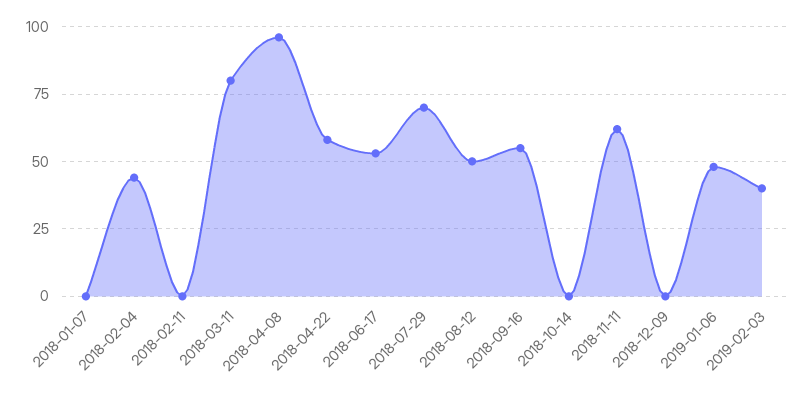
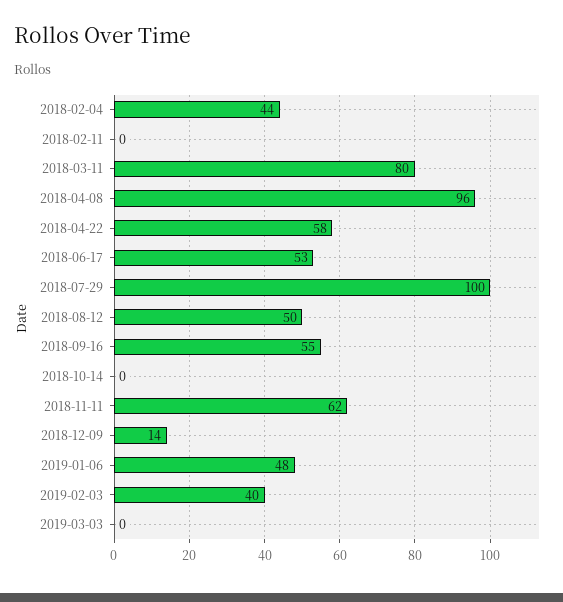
2018-01-07: 0 -> none
2018-07-29: 70 -> 100
2018-12-09: 0 -> 14
2019-03-03: none -> 0

